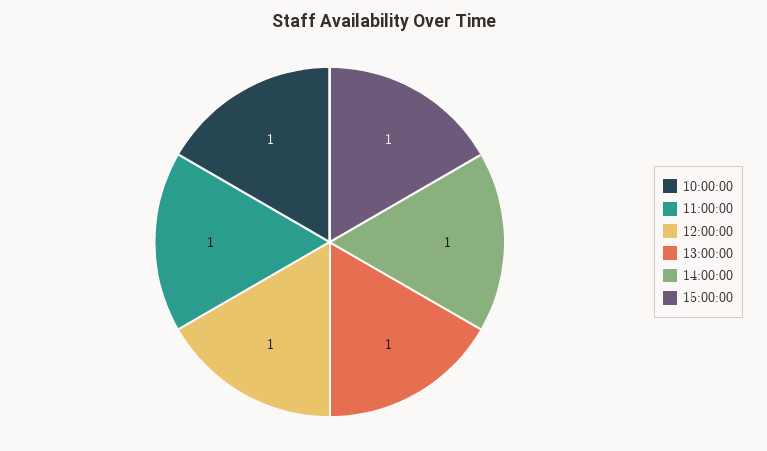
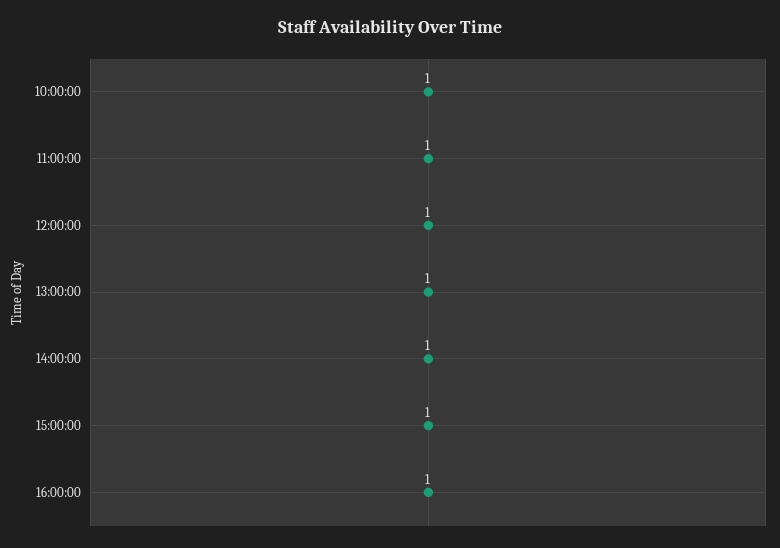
16:00:00: none -> 1

